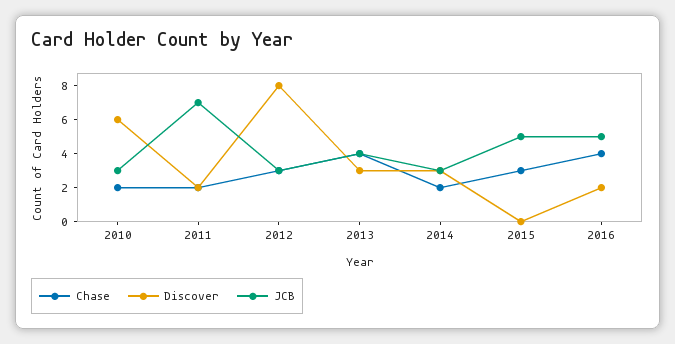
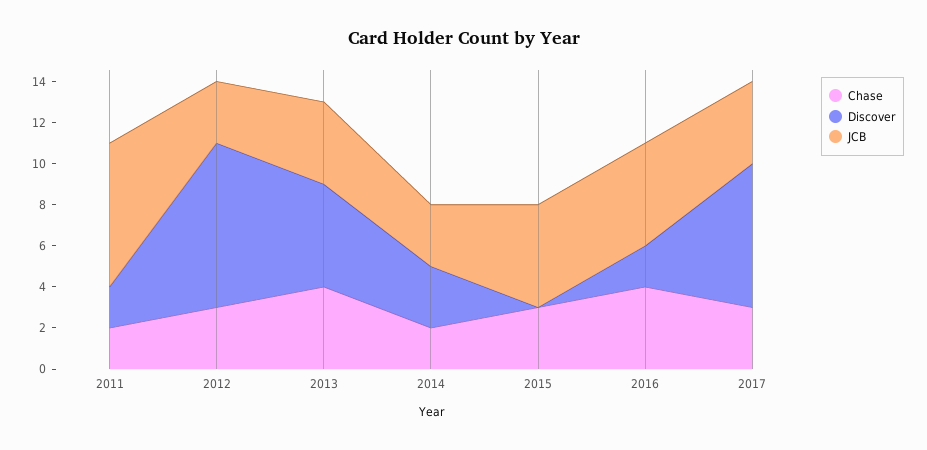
Chase, 2010: 2 -> none
Discover, 2010: 6 -> none
JCB, 2010: 3 -> none
Discover, 2013: 3 -> 5
Chase, 2017: none -> 3
Discover, 2017: none -> 7
JCB, 2017: none -> 4

